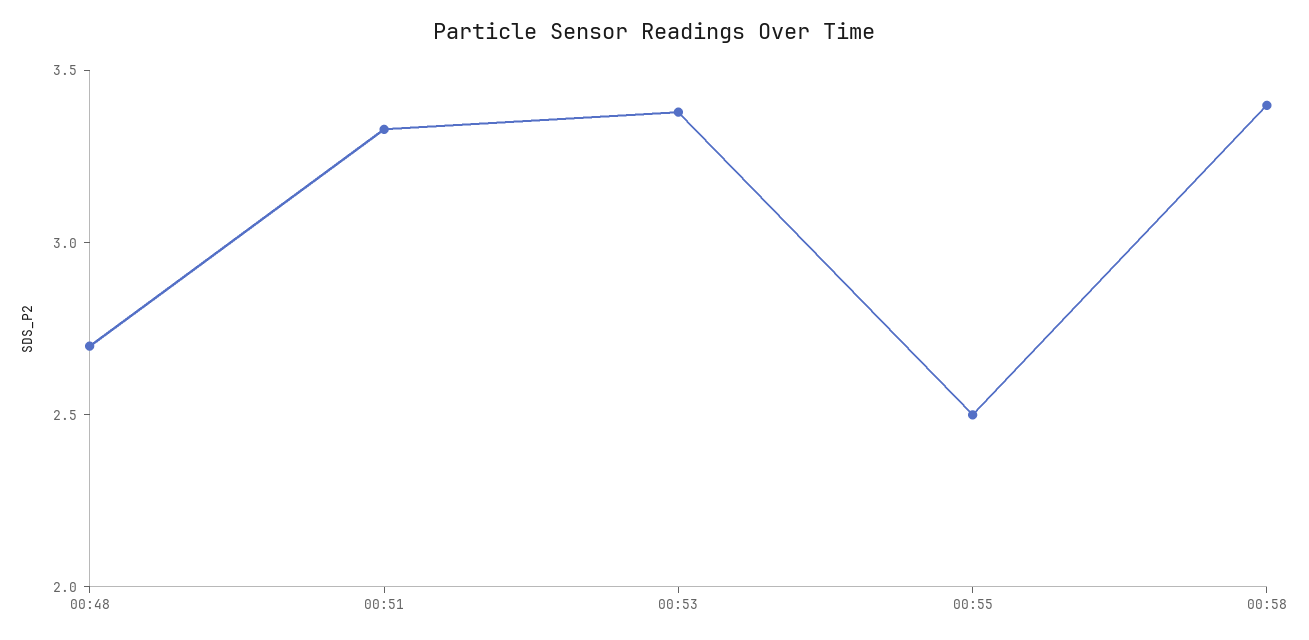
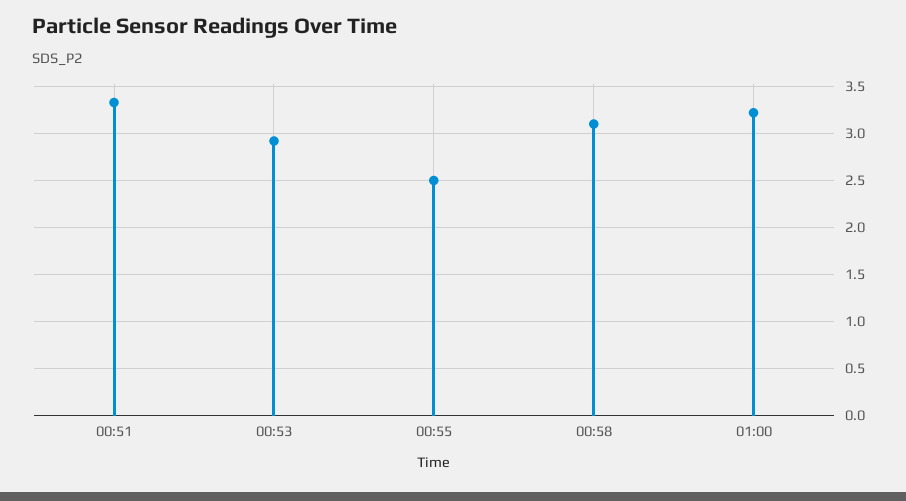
00:48: 2.7 -> none
00:53: 3.4 -> 2.9
00:58: 3.4 -> 3.1
01:00: none -> 3.2

